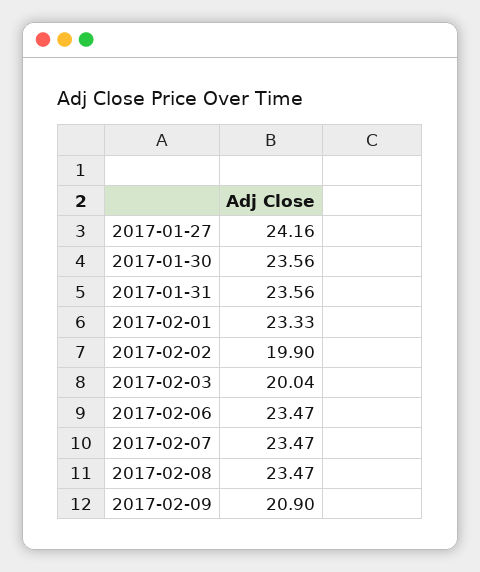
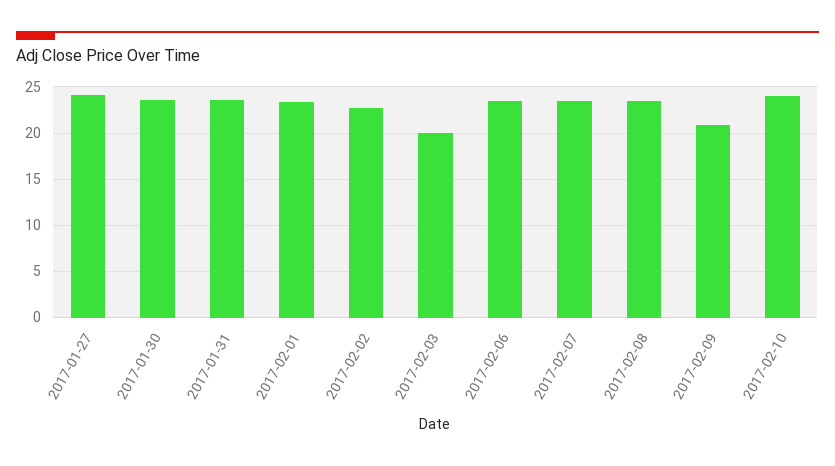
2017-02-02: 19.9 -> 23
2017-02-10: none -> 24

